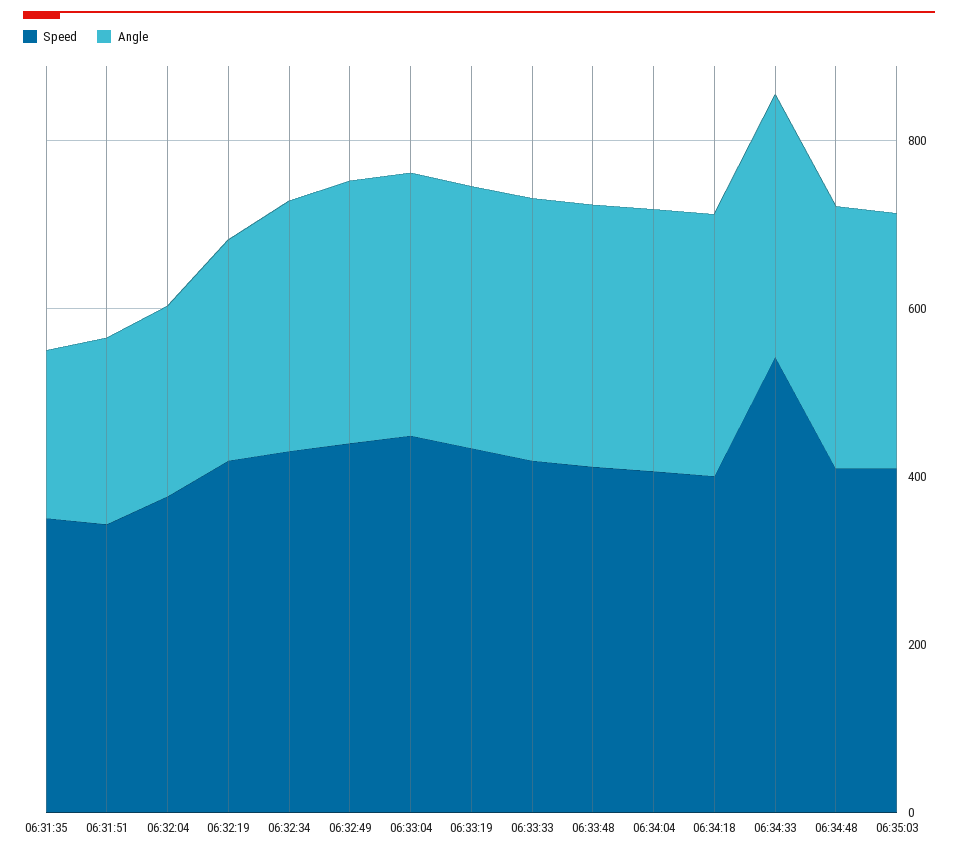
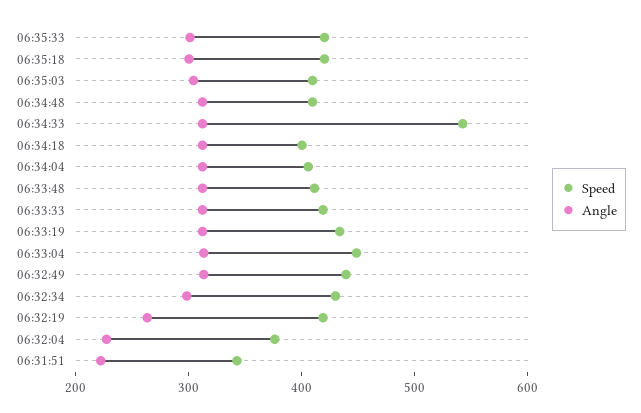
Speed, 06:31:35: 350 -> none
Angle, 06:31:35: 200 -> none
Speed, 06:35:33: none -> 420
Angle, 06:35:33: none -> 300
Speed, 06:35:18: none -> 420
Angle, 06:35:18: none -> 300

